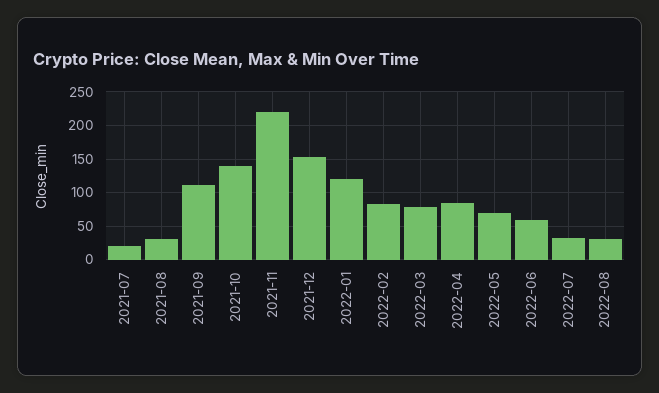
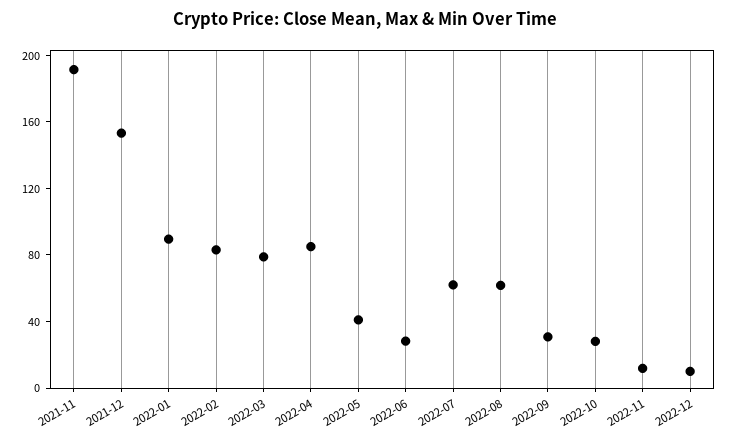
2021-07: 20 -> none
2021-08: 30 -> none
2021-09: 110 -> none
2021-10: 140 -> none
2021-11: 220 -> 190
2022-01: 120 -> 90
2022-05: 70 -> 40
2022-06: 60 -> 30
2022-07: 30 -> 60
2022-08: 30 -> 60
2022-09: none -> 30
2022-10: none -> 30
2022-11: none -> 10
2022-12: none -> 10

